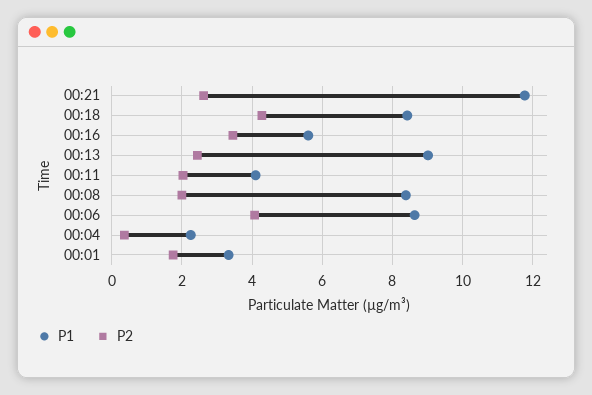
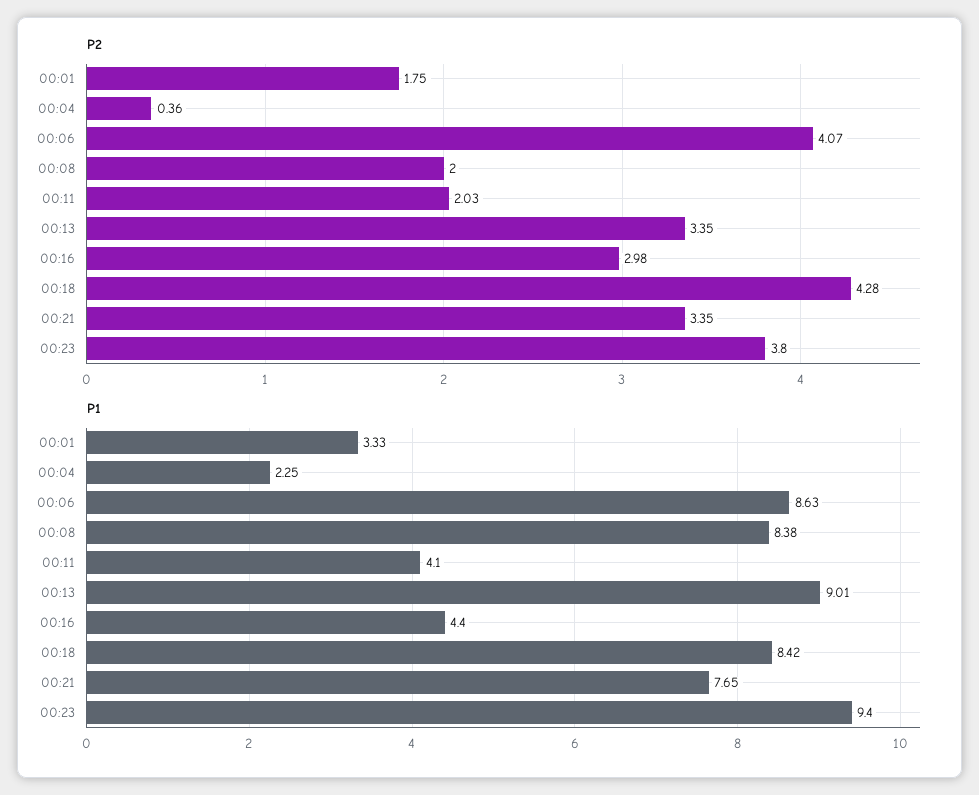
P1, 00:21: 11.8 -> 7.65
P2, 00:21: 2.6 -> 3.35
P1, 00:16: 5.6 -> 4.4
P2, 00:16: 3.4 -> 2.98
P2, 00:13: 2.4 -> 3.35
P2, 00:23: none -> 3.8
P1, 00:23: none -> 9.4

